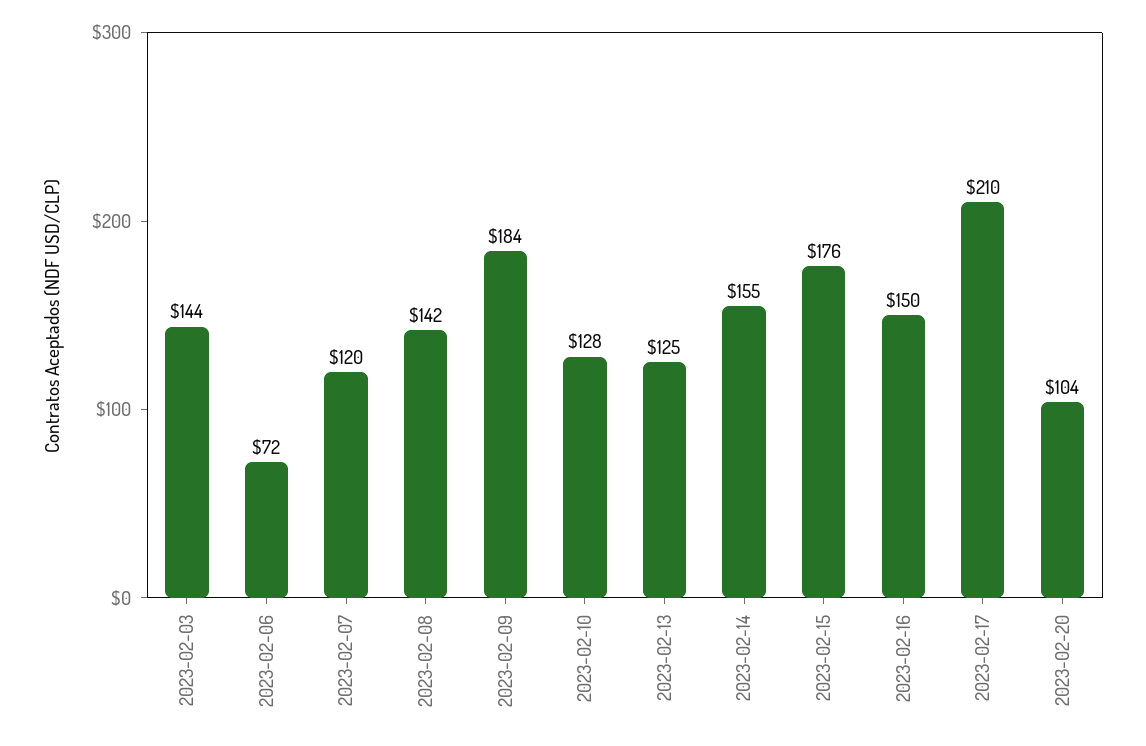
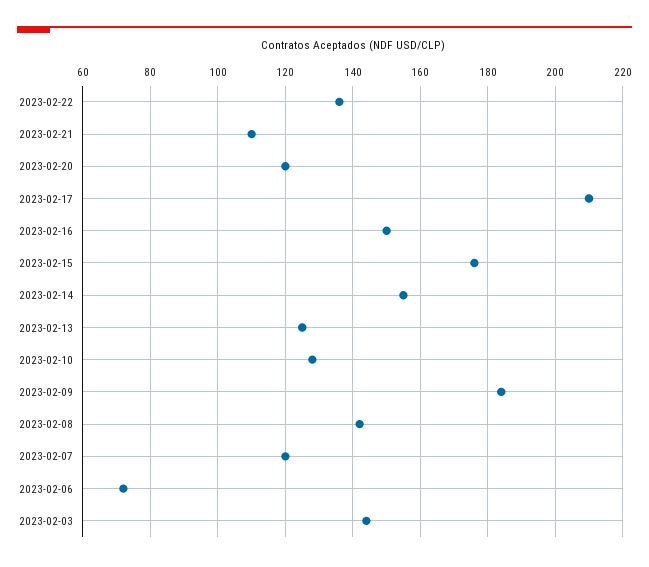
2023-02-20: 104 -> 120
2023-02-22: none -> 135
2023-02-21: none -> 110

